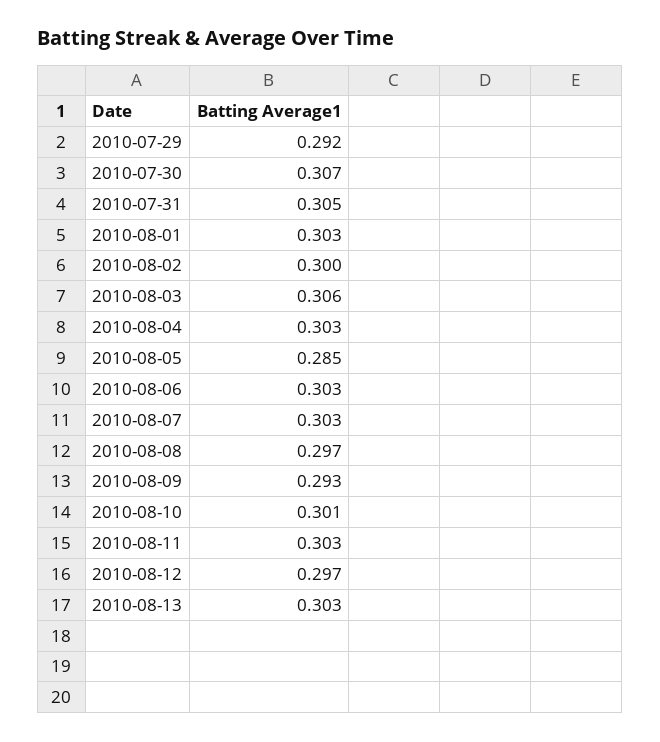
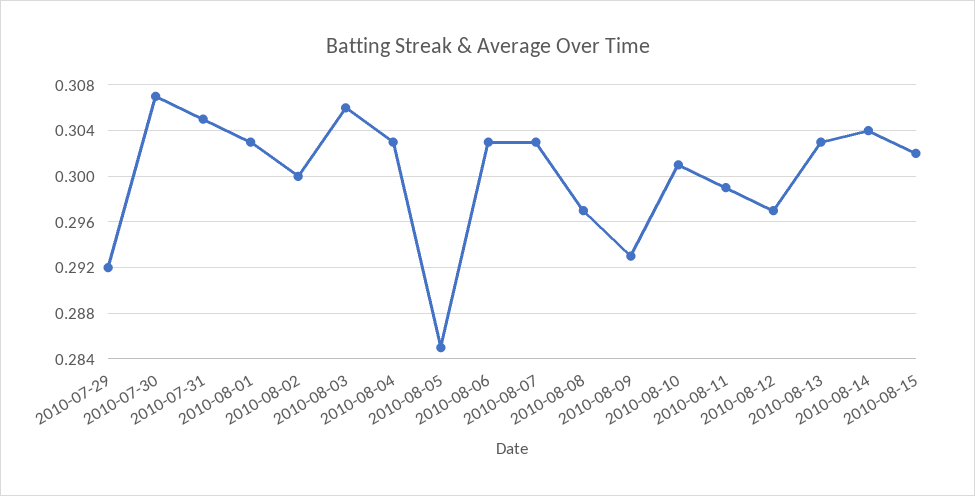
2010-08-11: 0.303 -> 0.299
2010-08-14: none -> 0.304
2010-08-15: none -> 0.302

